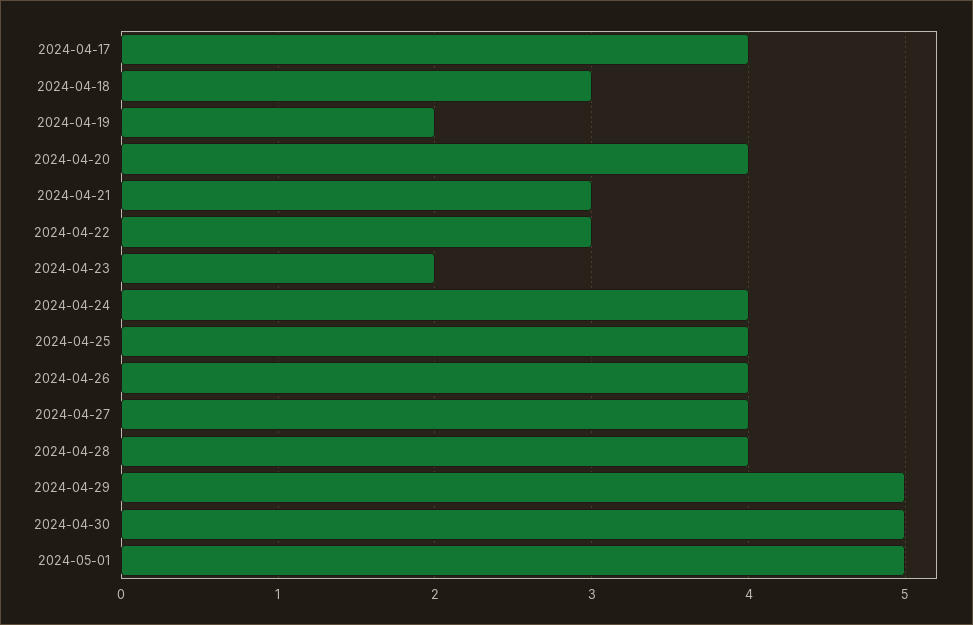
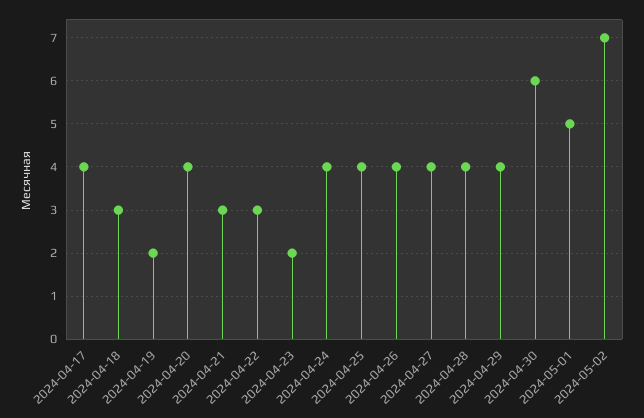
2024-04-29: 5 -> 4
2024-04-30: 5 -> 6
2024-05-02: none -> 7

